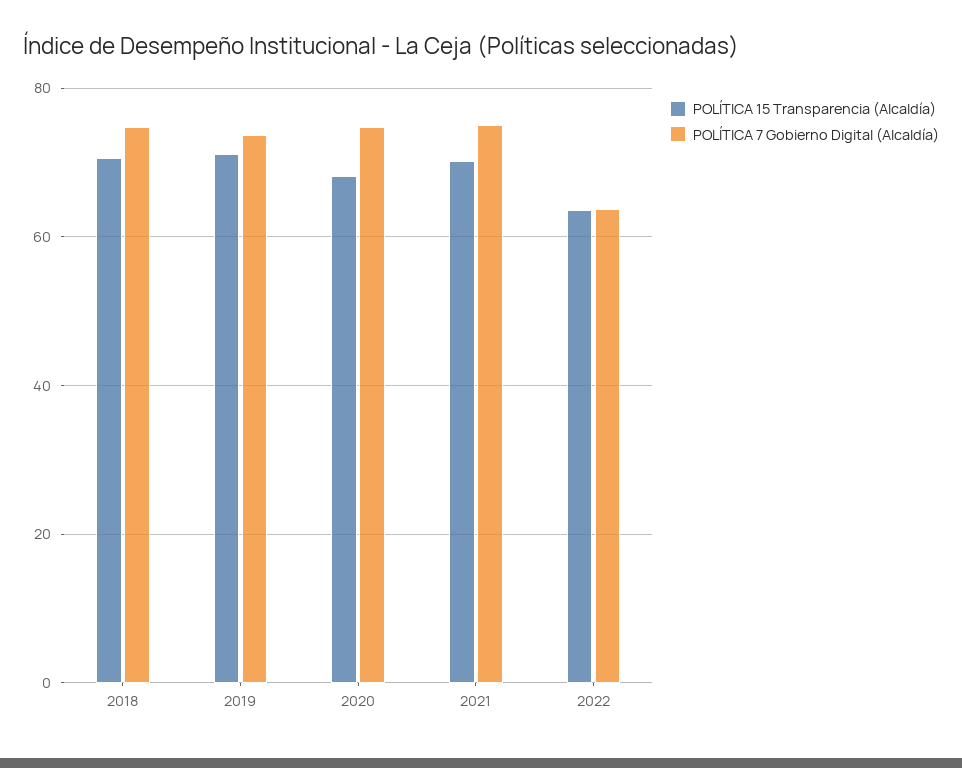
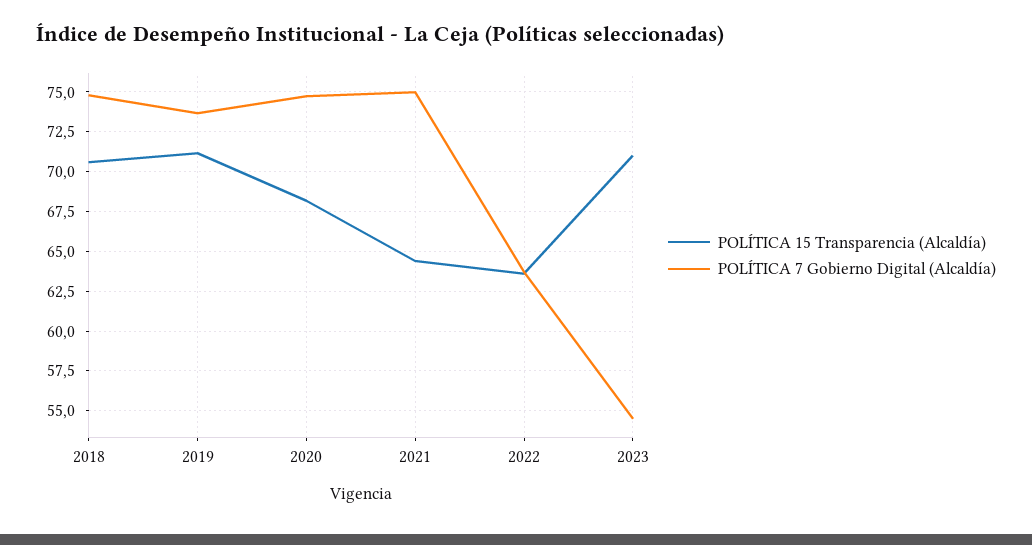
POLÍTICA 15 Transparencia (Alcaldía), 2021: 70 -> 64.5
POLÍTICA 15 Transparencia (Alcaldía), 2023: none -> 71
POLÍTICA 7 Gobierno Digital (Alcaldía), 2023: none -> 54.5

